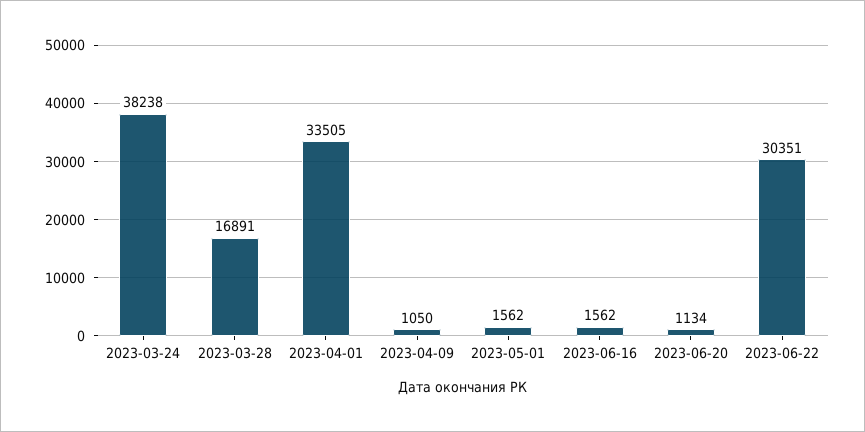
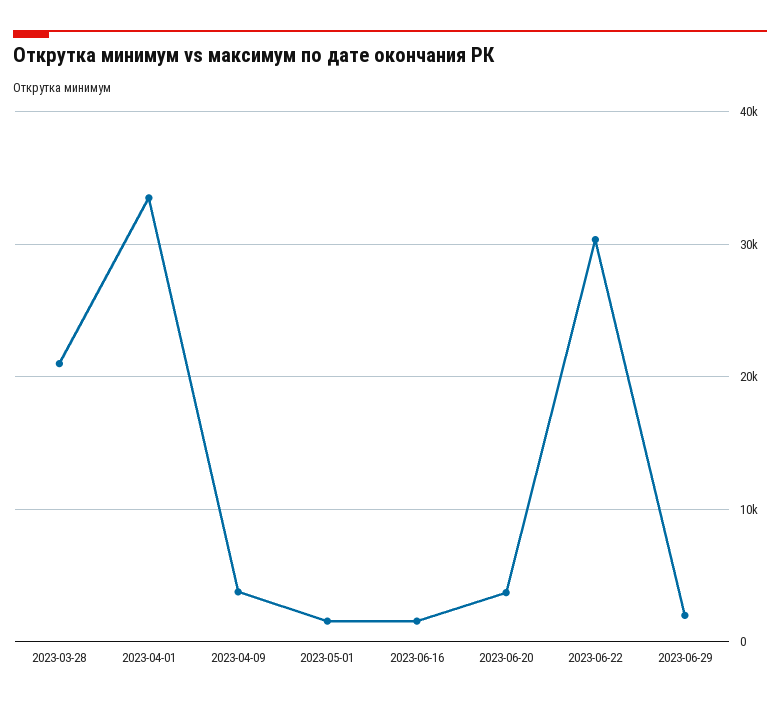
2023-03-24: 38238 -> none
2023-03-28: 16891 -> 21000
2023-04-09: 1050 -> 4000
2023-06-20: 1134 -> 4000
2023-06-29: none -> 2000

